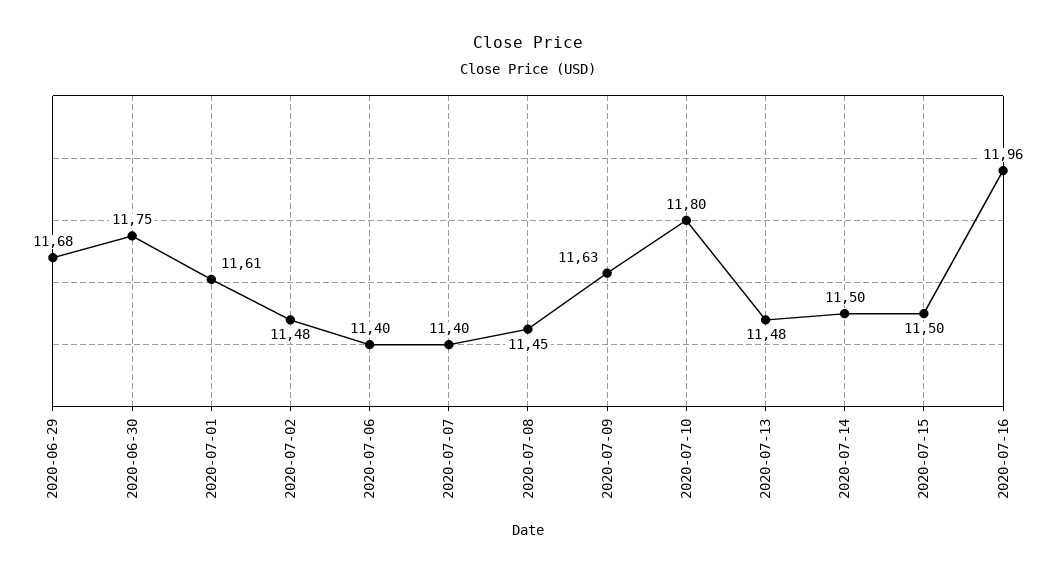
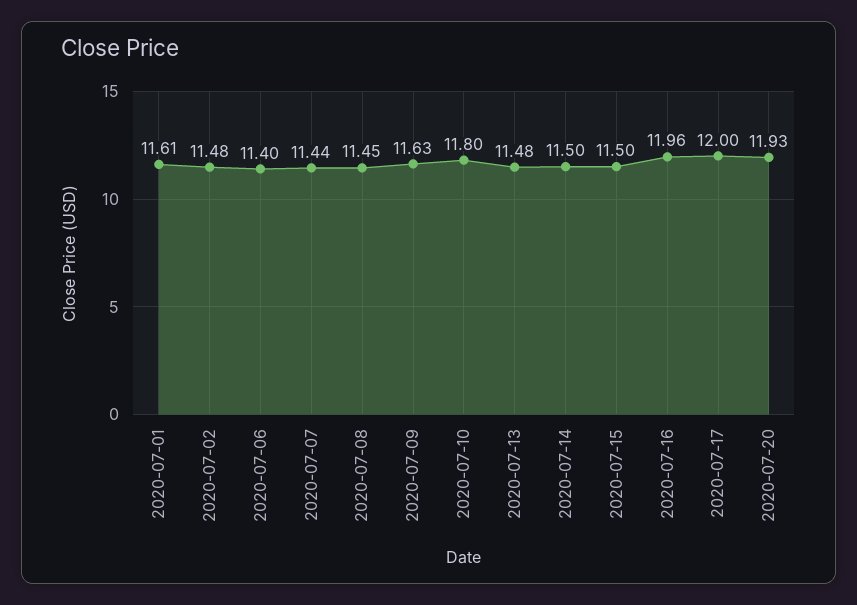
2020-06-29: 11.68 -> none
2020-06-30: 11.75 -> none
2020-07-07: 11.4 -> 11.44
2020-07-17: none -> 12
2020-07-20: none -> 11.93

